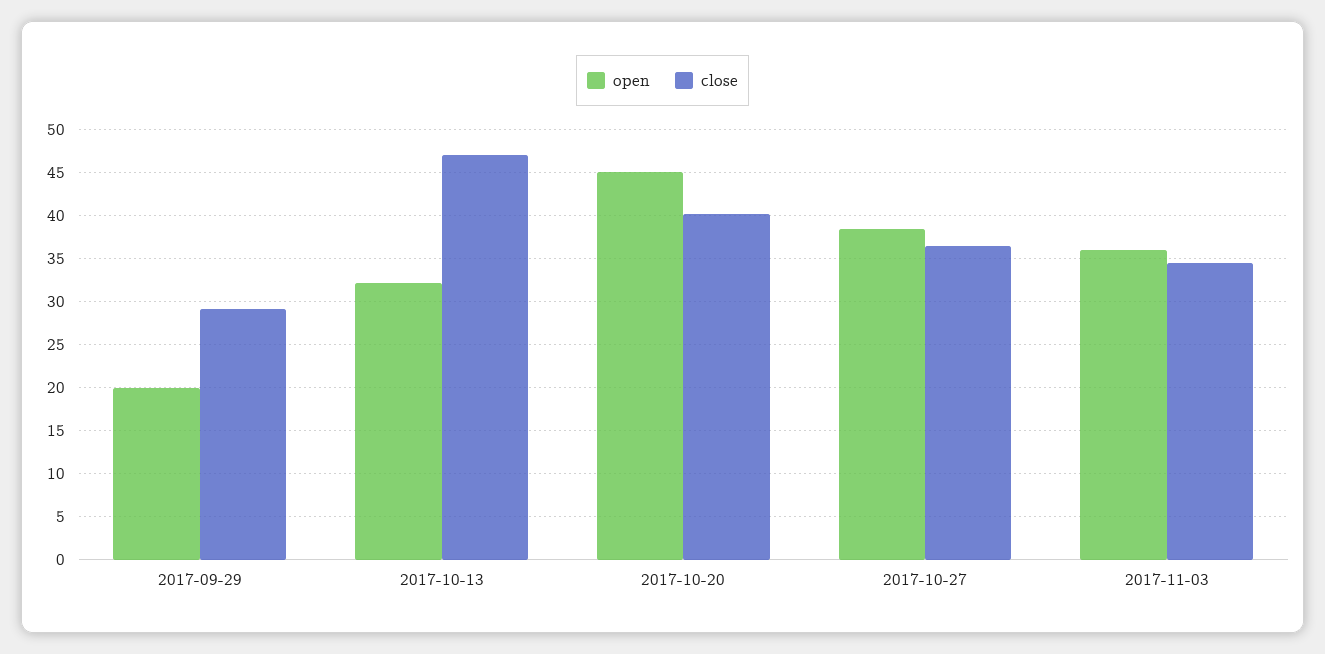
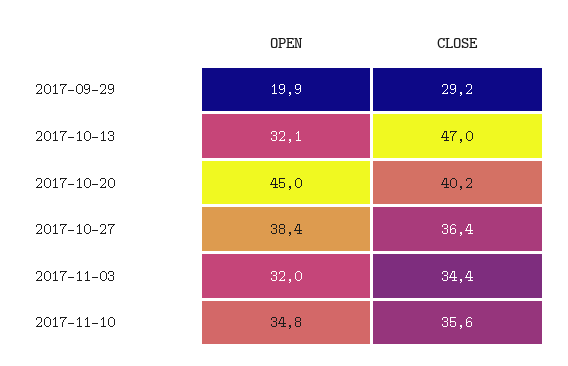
open, 2017-11-03: 36 -> 32
open, 2017-11-10: none -> 34.8
close, 2017-11-10: none -> 35.6

